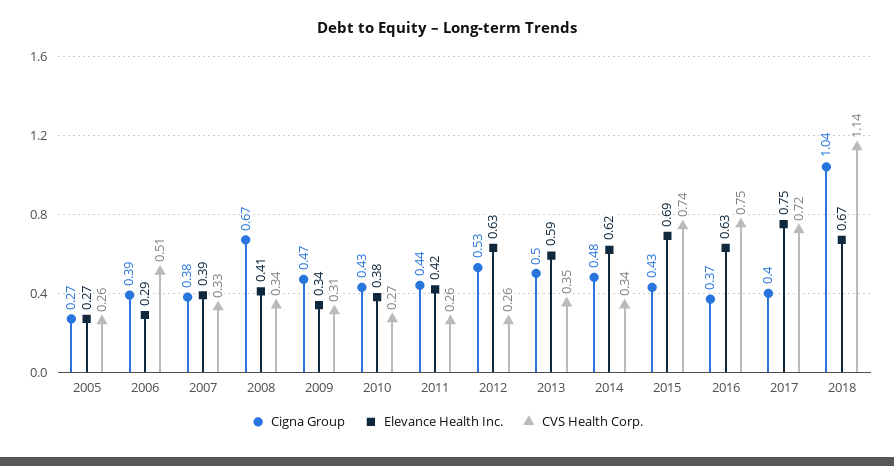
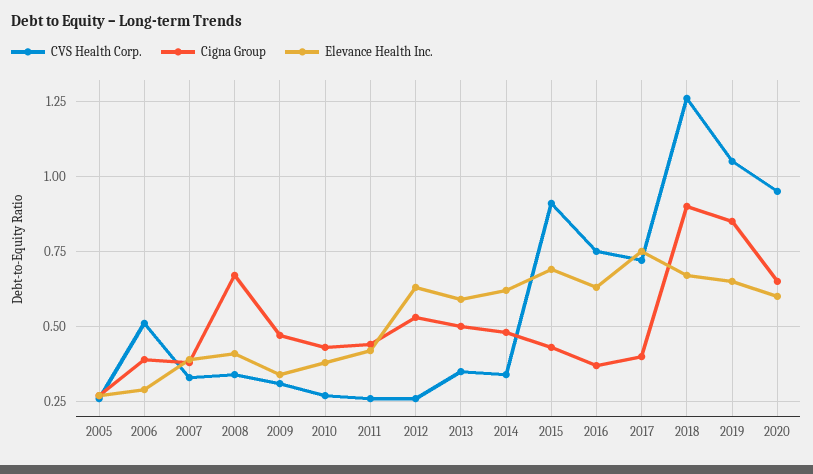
CVS Health Corp., 2015: 0.74 -> 0.9
Cigna Group, 2018: 1.04 -> 0.9
CVS Health Corp., 2018: 1.14 -> 1.25
CVS Health Corp., 2019: none -> 1.05
Cigna Group, 2019: none -> 0.85
Elevance Health Inc., 2019: none -> 0.65
CVS Health Corp., 2020: none -> 0.95
Cigna Group, 2020: none -> 0.65
Elevance Health Inc., 2020: none -> 0.6

